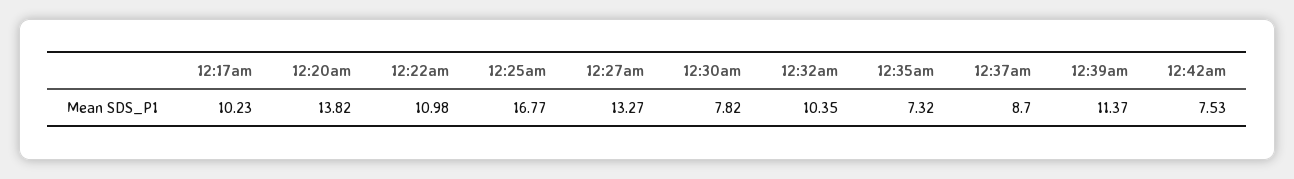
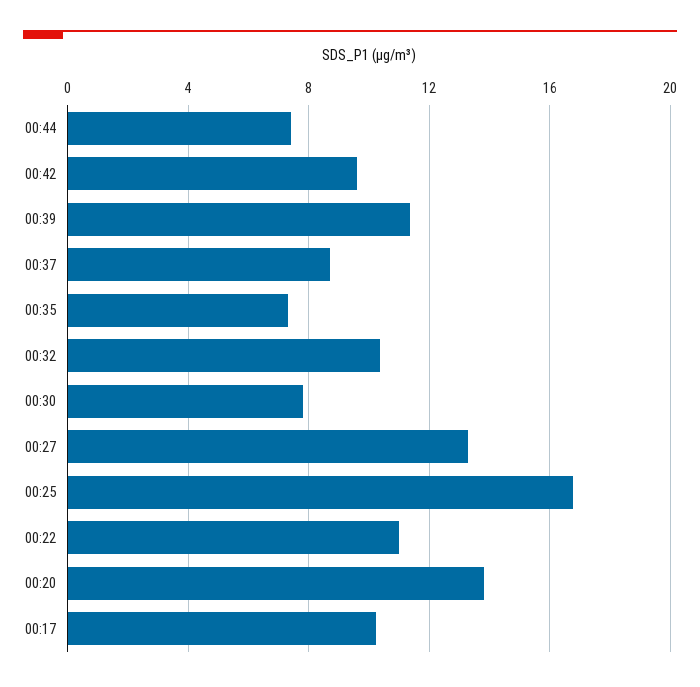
12:42am: 7.53 -> 9.5
00:44: none -> 7.5

